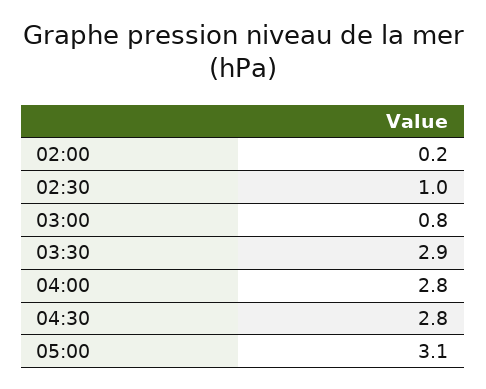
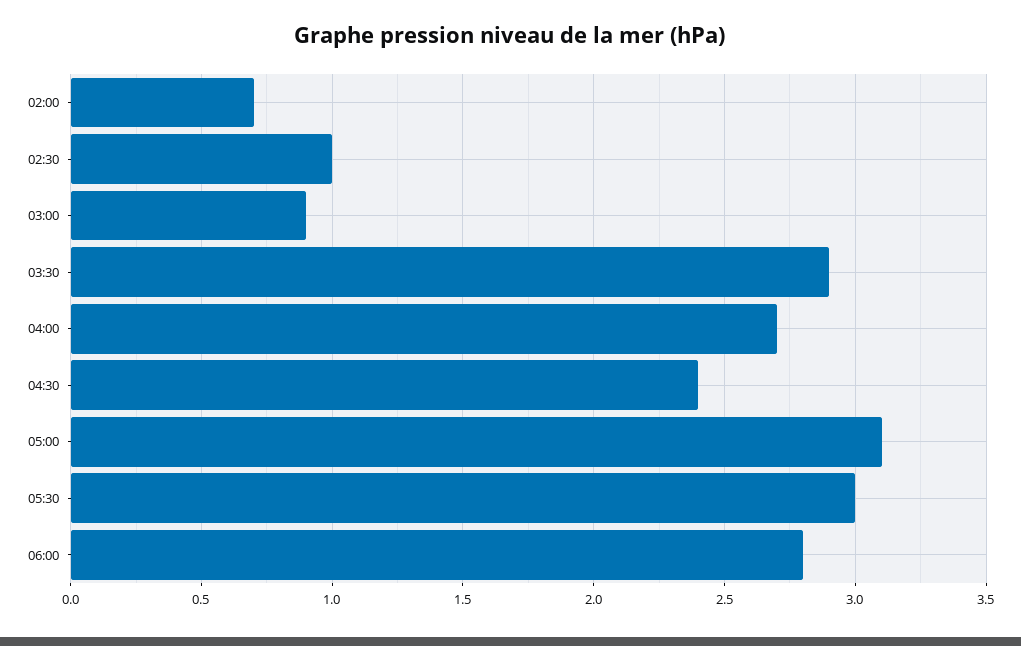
02:00: 0.2 -> 0.7
03:00: 0.8 -> 0.9
04:00: 2.8 -> 2.7
04:30: 2.8 -> 2.4
05:30: none -> 3
06:00: none -> 2.8

